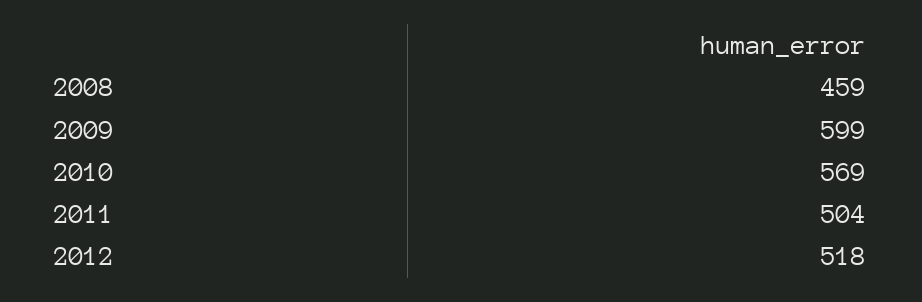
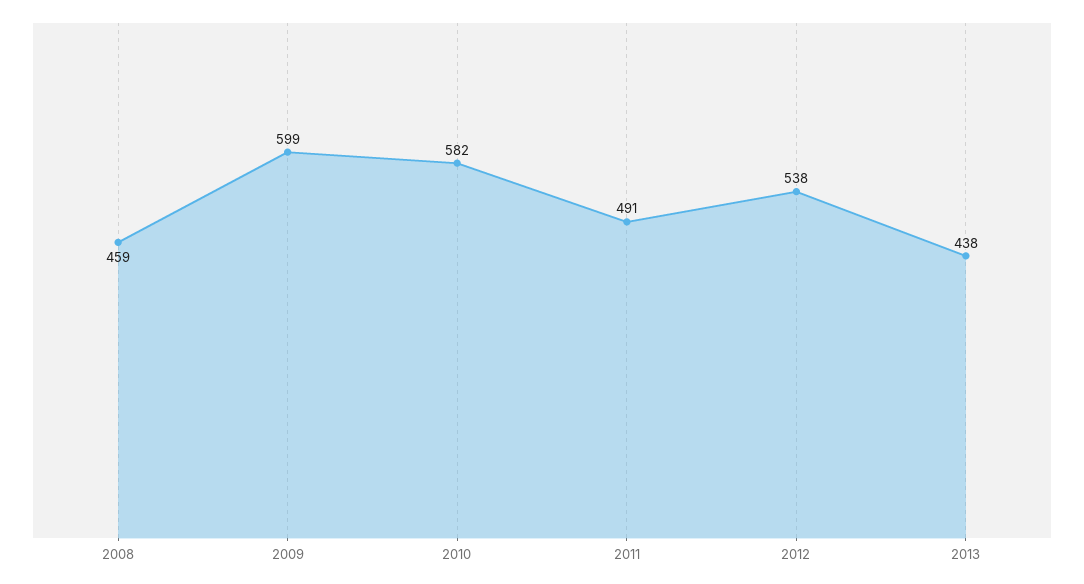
2010: 569 -> 582
2011: 504 -> 491
2012: 518 -> 538
2013: none -> 438

